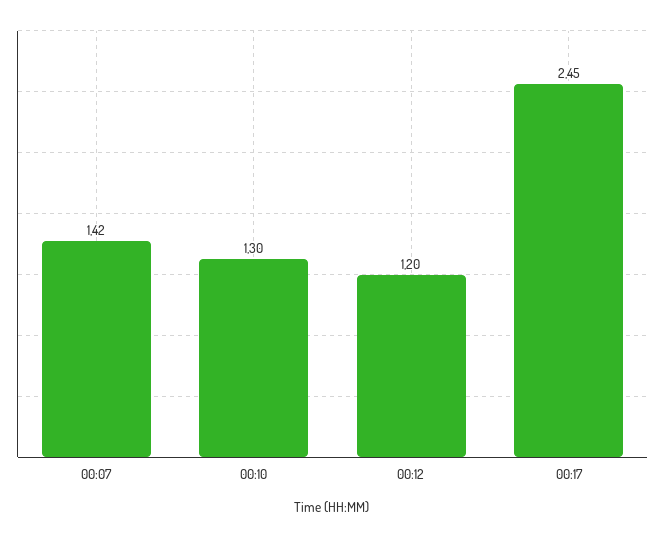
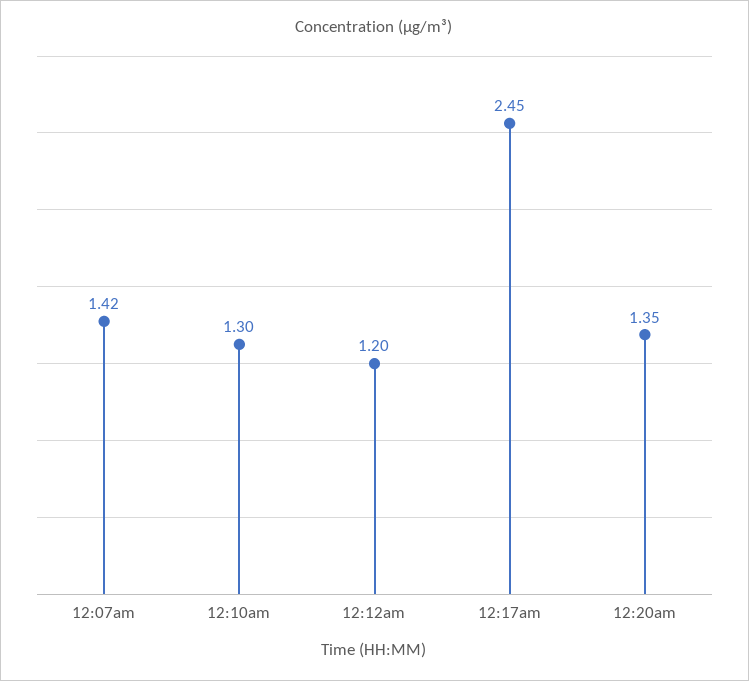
12:20am: none -> 1.35

